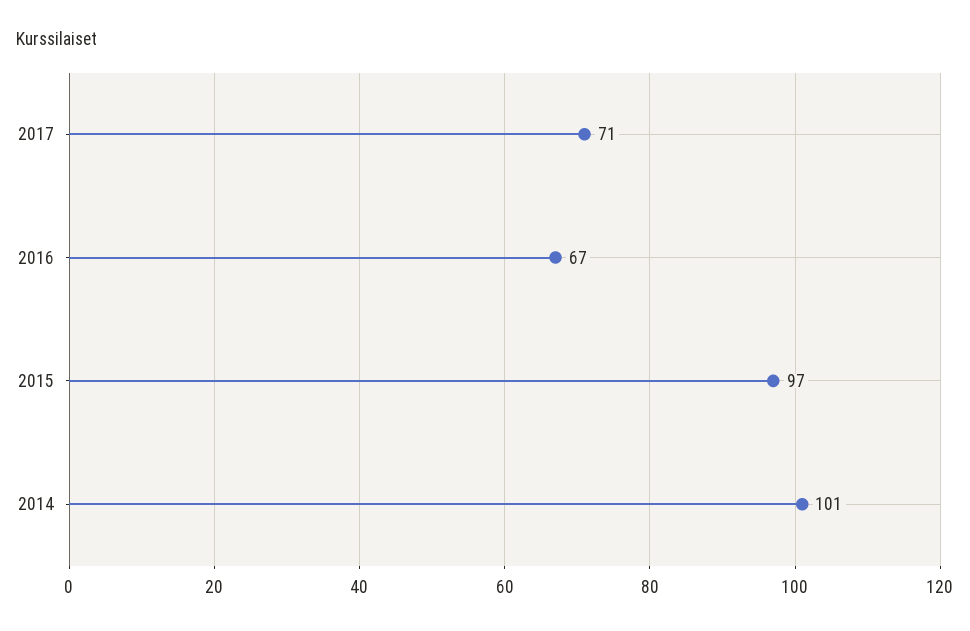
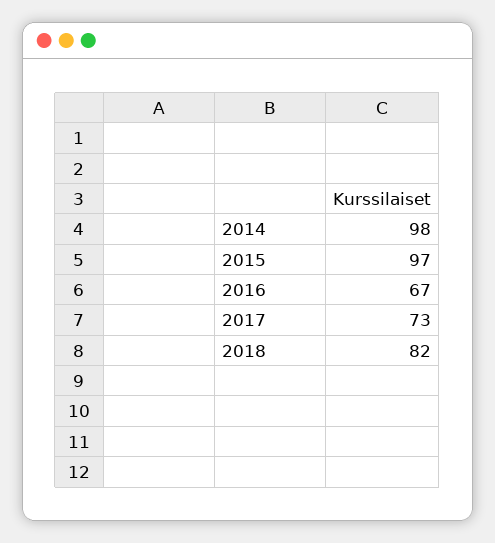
2017: 71 -> 73
2014: 101 -> 98
2018: none -> 82

